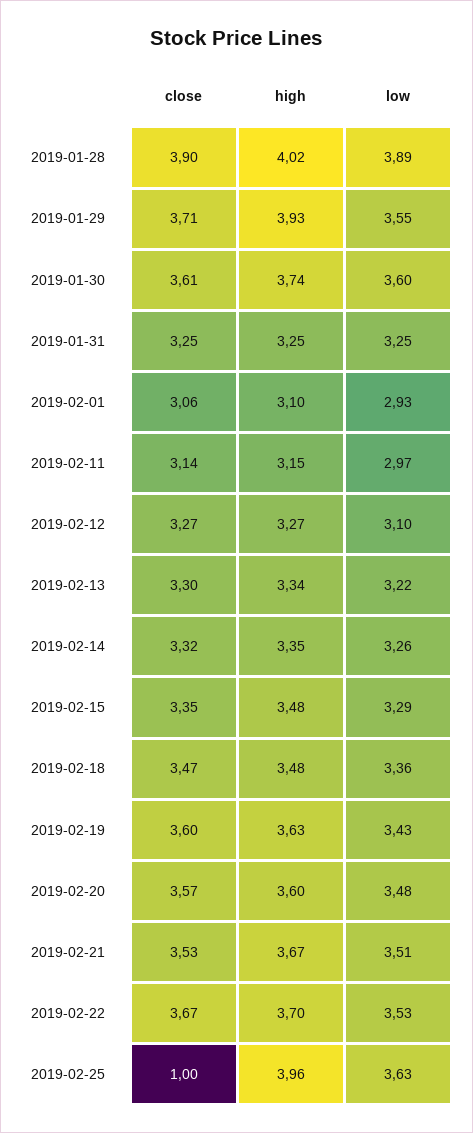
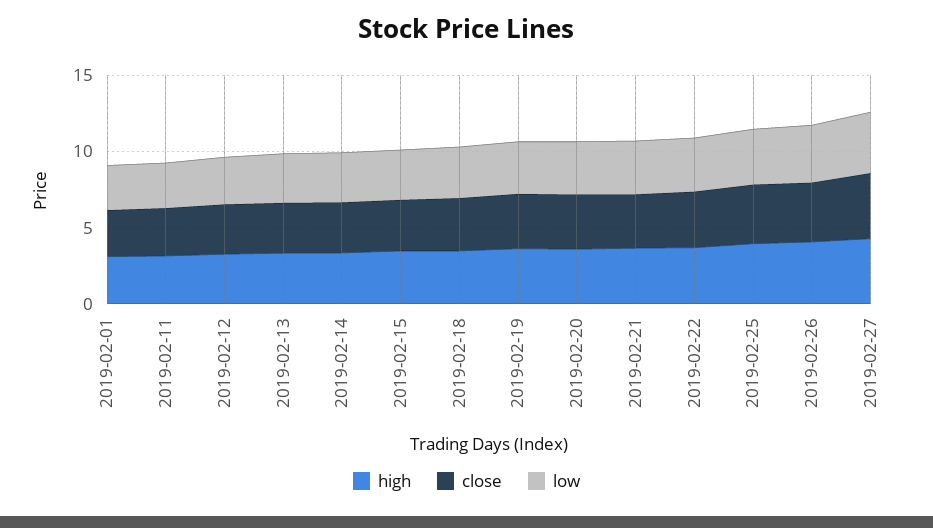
close, 2019-01-28: 3.9 -> none
high, 2019-01-28: 4.02 -> none
low, 2019-01-28: 3.89 -> none
close, 2019-01-29: 3.71 -> none
high, 2019-01-29: 3.93 -> none
low, 2019-01-29: 3.55 -> none
close, 2019-01-30: 3.61 -> none
high, 2019-01-30: 3.74 -> none
low, 2019-01-30: 3.6 -> none
close, 2019-01-31: 3.25 -> none
high, 2019-01-31: 3.25 -> none
low, 2019-01-31: 3.25 -> none
close, 2019-02-25: 1 -> 4
high, 2019-02-26: none -> 4
close, 2019-02-26: none -> 4
low, 2019-02-26: none -> 4
high, 2019-02-27: none -> 4
close, 2019-02-27: none -> 4
low, 2019-02-27: none -> 4

